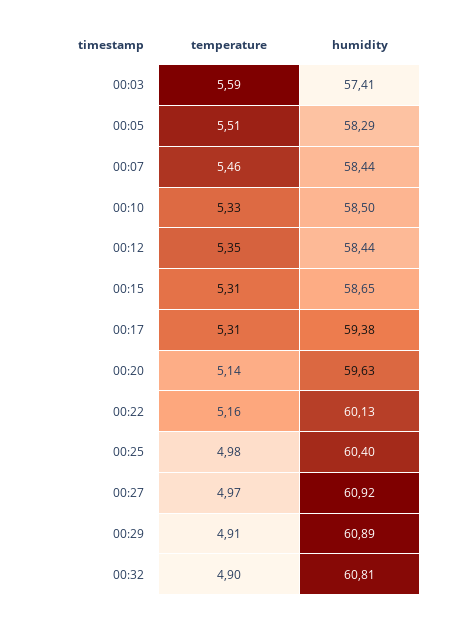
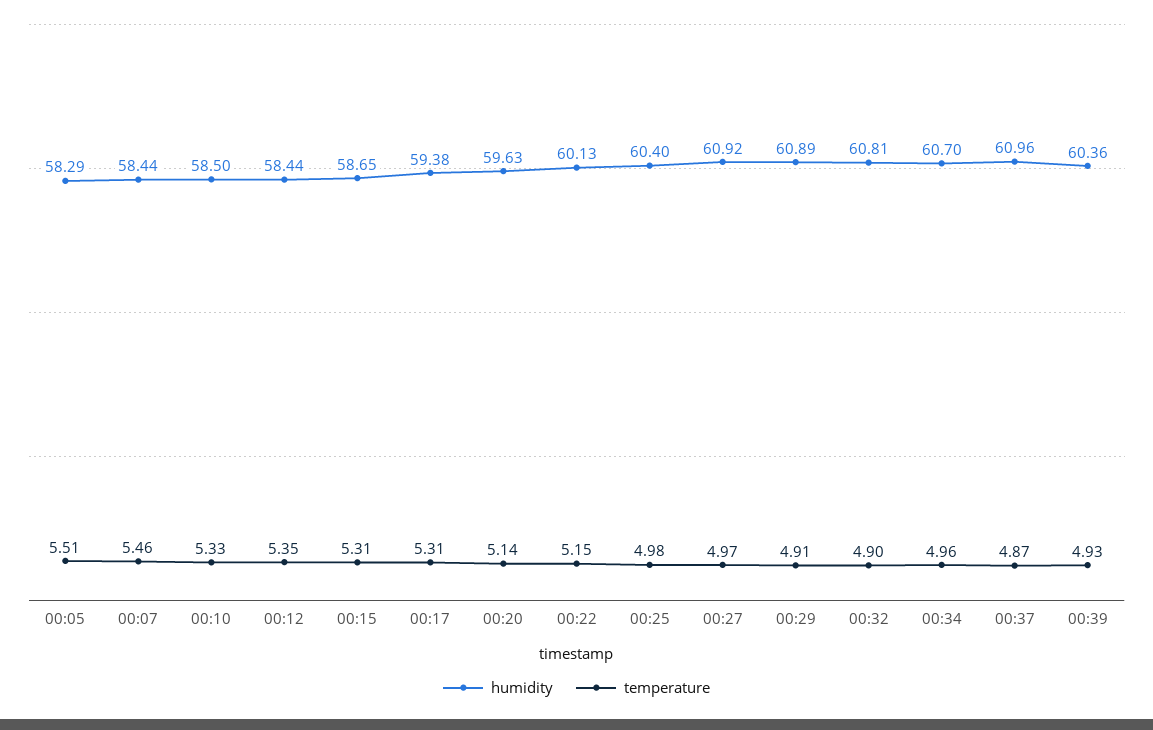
temperature, 00:03: 5.59 -> none
humidity, 00:03: 57.41 -> none
temperature, 00:22: 5.16 -> 5.15
humidity, 00:34: none -> 60.7
temperature, 00:34: none -> 4.96
humidity, 00:37: none -> 60.96
temperature, 00:37: none -> 4.87
humidity, 00:39: none -> 60.36
temperature, 00:39: none -> 4.93

